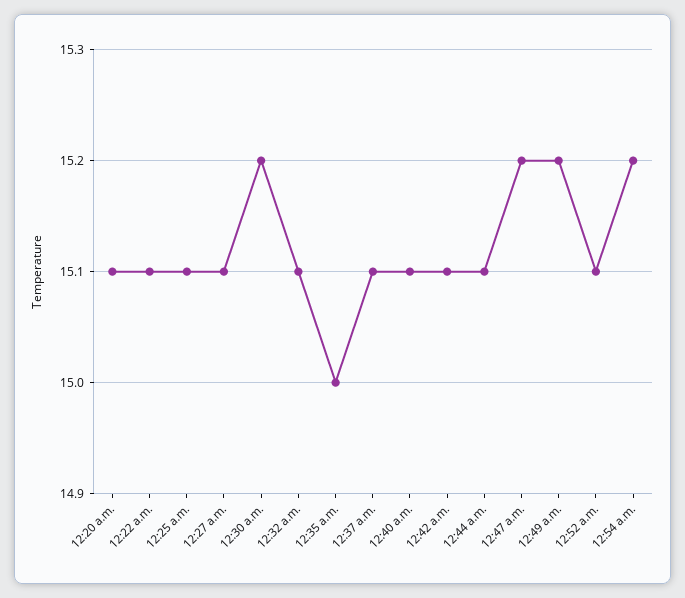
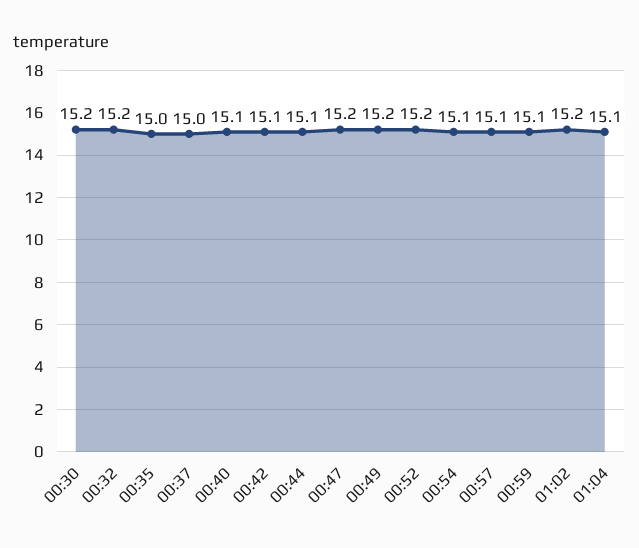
12:20 a.m.: 15.1 -> none
12:22 a.m.: 15.1 -> none
12:25 a.m.: 15.1 -> none
12:27 a.m.: 15.1 -> none
12:32 a.m.: 15.1 -> 15.2
12:37 a.m.: 15.1 -> 15
12:52 a.m.: 15.1 -> 15.2
12:54 a.m.: 15.2 -> 15.1
00:57: none -> 15.1
00:59: none -> 15.1
01:02: none -> 15.2
01:04: none -> 15.1

